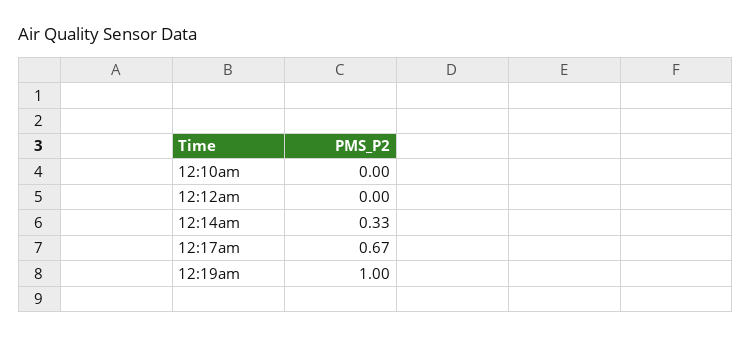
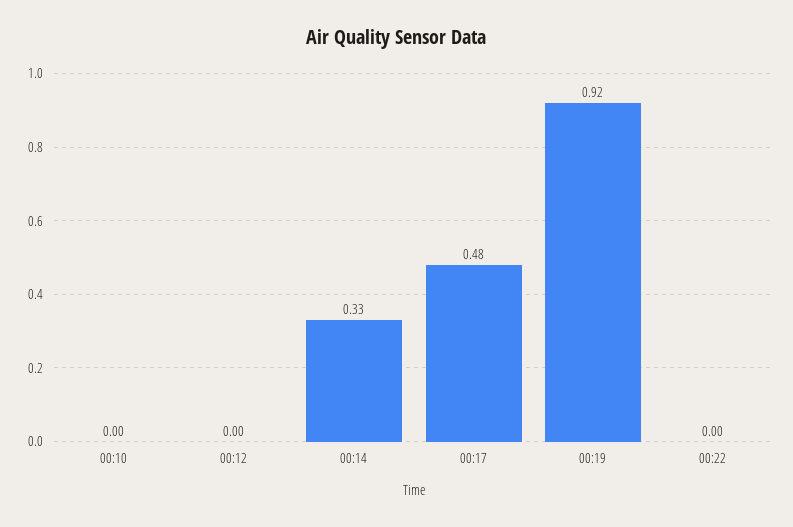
12:17am: 0.67 -> 0.48
12:19am: 1 -> 0.92
00:22: none -> 0

